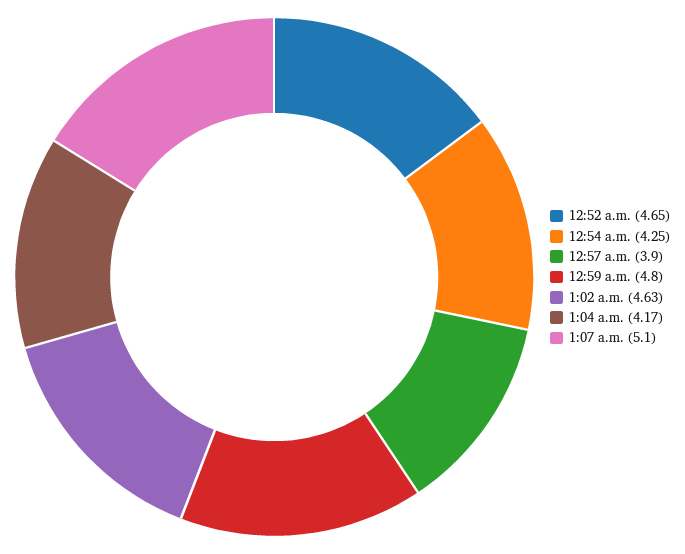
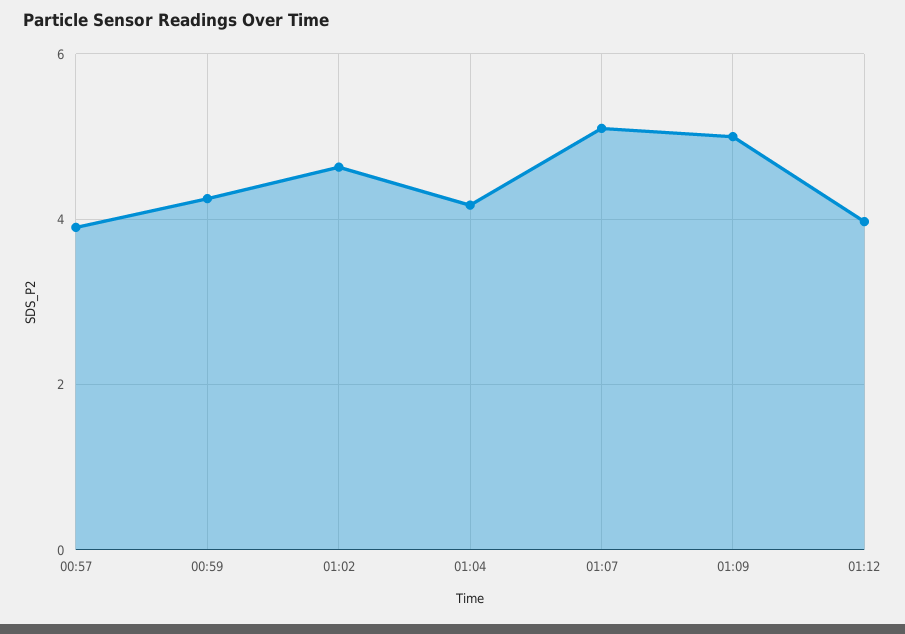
12:52 a.m.: 4.65 -> none
12:54 a.m.: 4.25 -> none
12:59 a.m.: 4.8 -> 4.2
01:09: none -> 5
01:12: none -> 4

